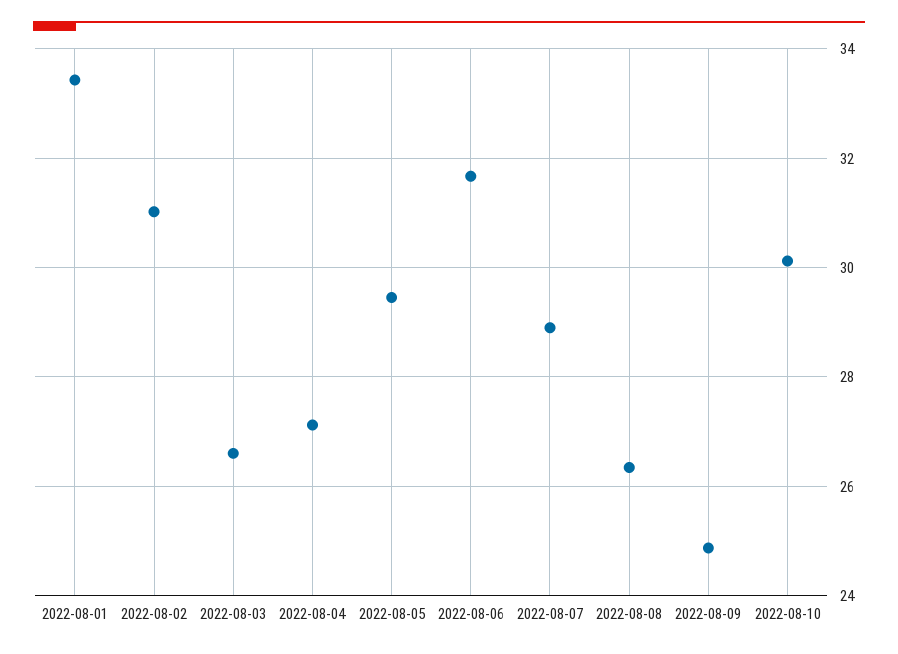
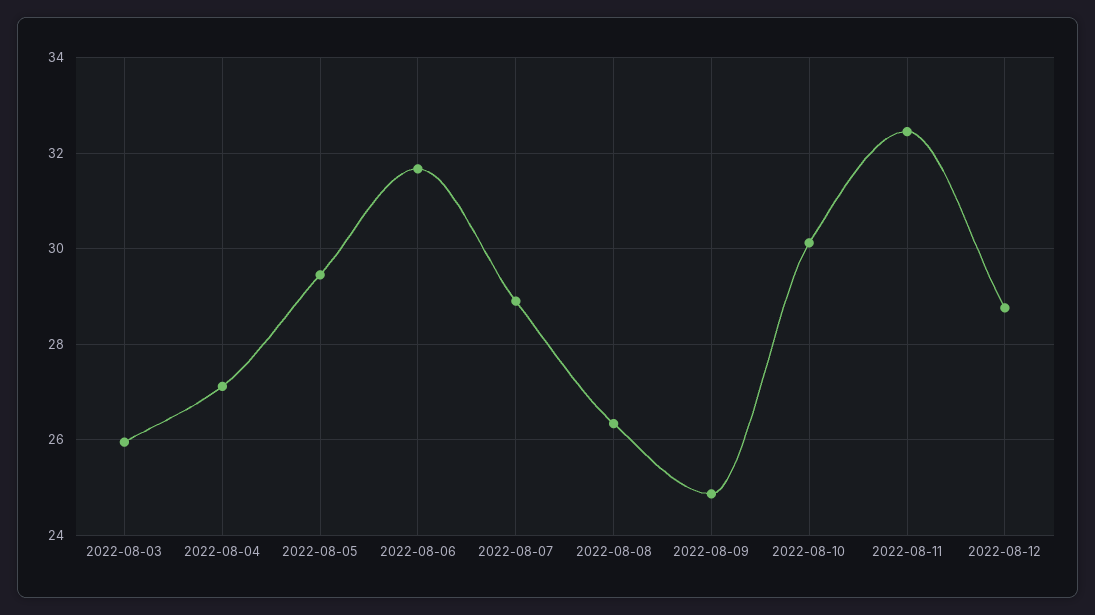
2022-08-01: 33.4 -> none
2022-08-02: 31 -> none
2022-08-03: 26.6 -> 26
2022-08-11: none -> 32.4
2022-08-12: none -> 28.8

